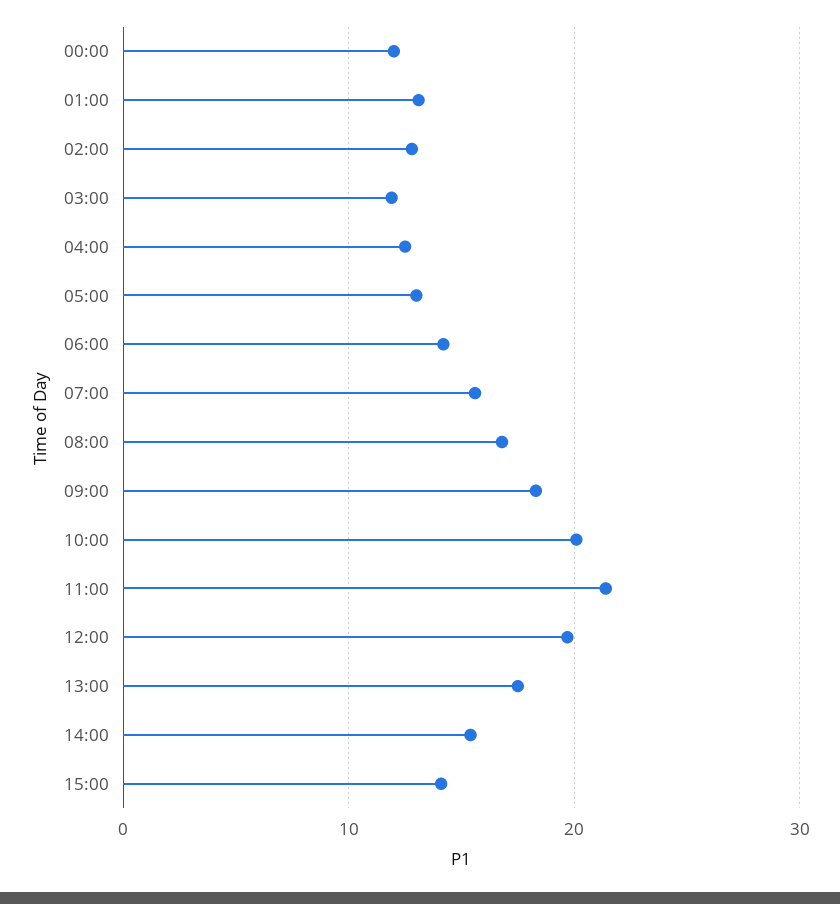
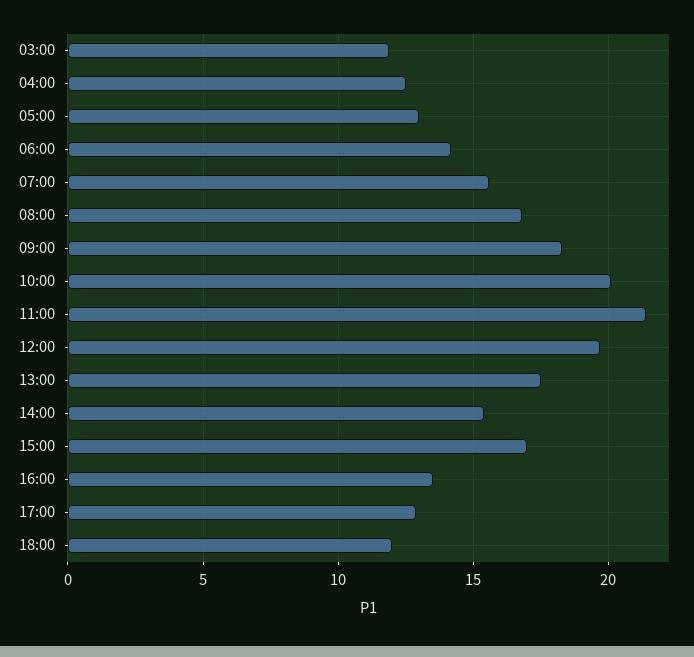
00:00: 12 -> none
01:00: 13 -> none
02:00: 13 -> none
15:00: 14 -> 17
16:00: none -> 13.5
17:00: none -> 13
18:00: none -> 12

